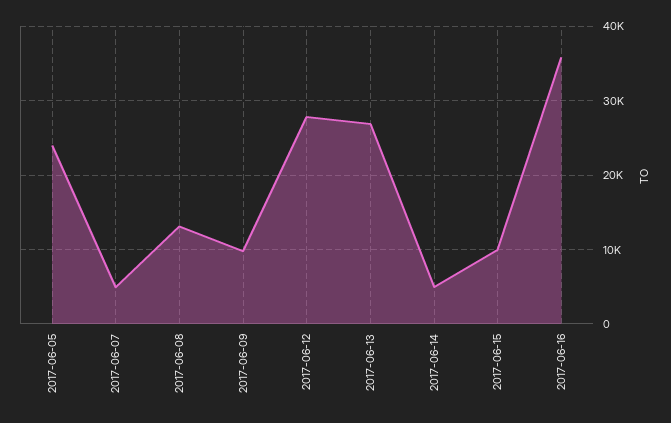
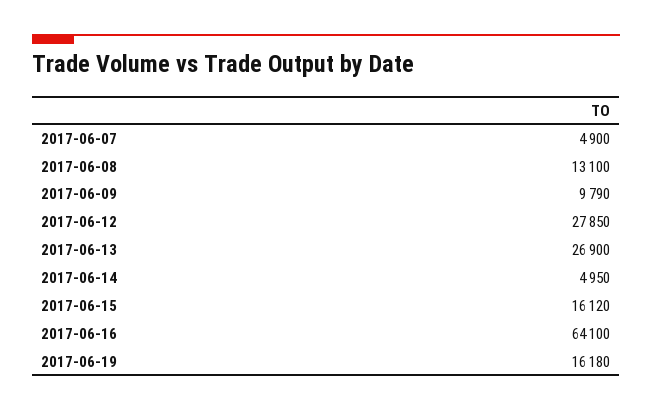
2017-06-05: 24000 -> none
2017-06-15: 10000 -> 16120
2017-06-16: 36000 -> 64100
2017-06-19: none -> 16180

